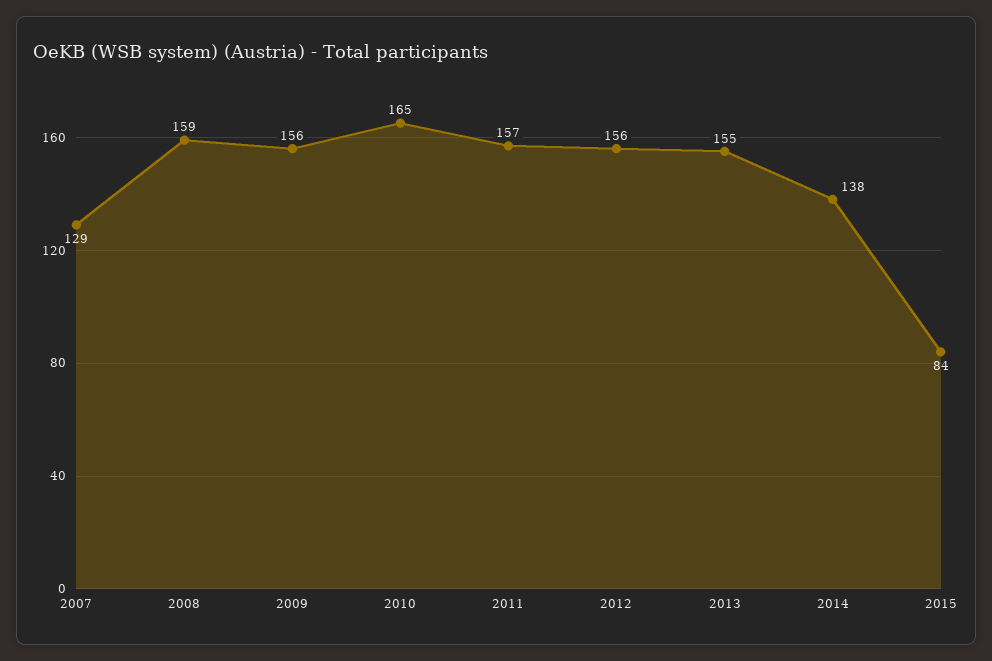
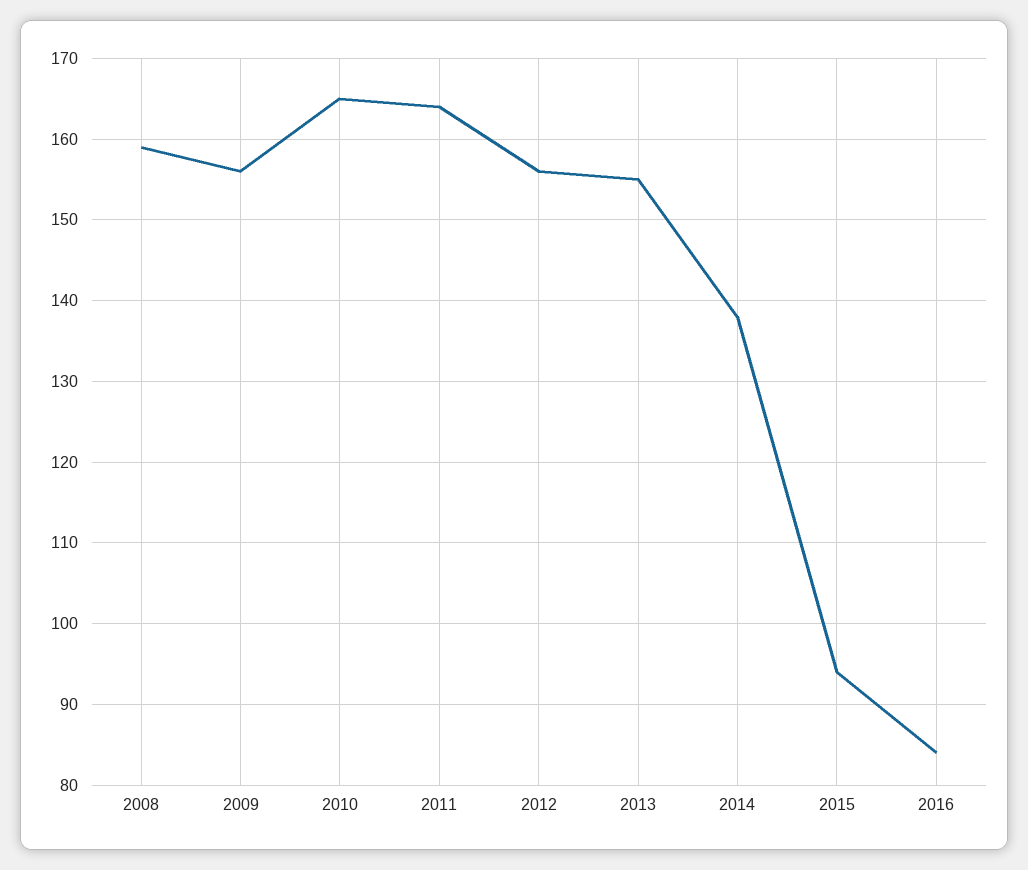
2007: 129 -> none
2011: 157 -> 164
2015: 84 -> 94
2016: none -> 84

